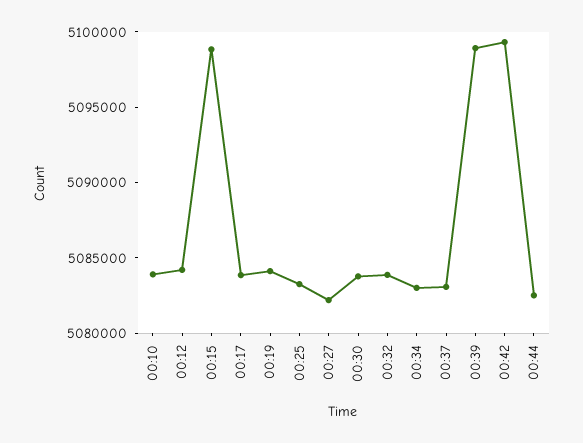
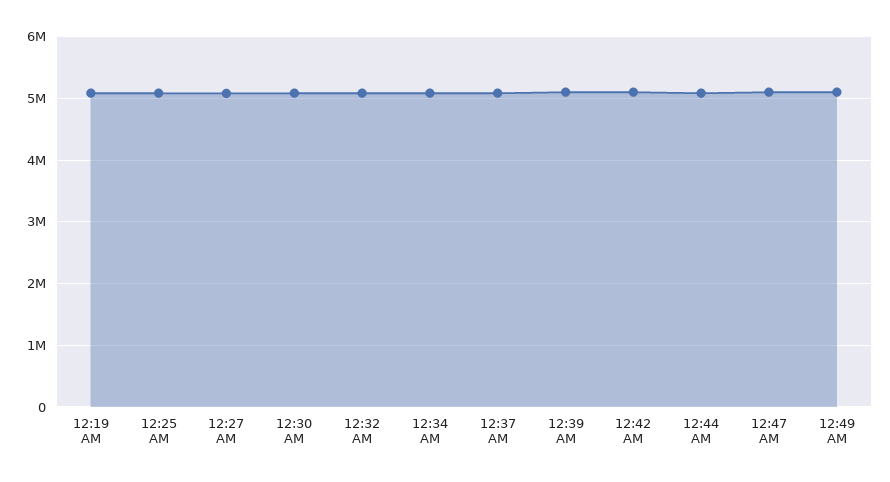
00:10: 5084000 -> none
00:12: 5084000 -> none
00:15: 5099000 -> none
00:17: 5084000 -> none
12:47 AM: none -> 5100000
12:49 AM: none -> 5100000

